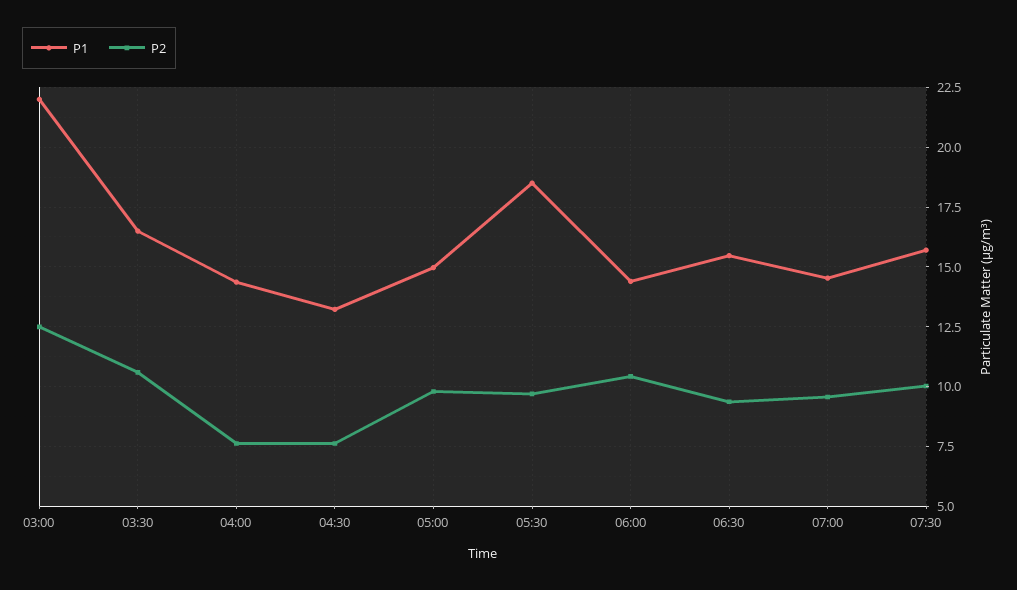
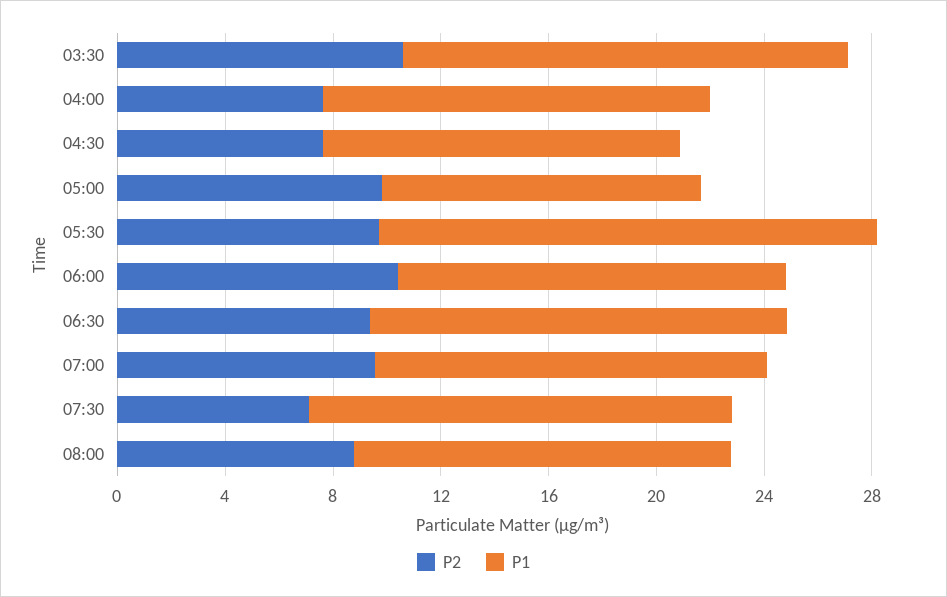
P1, 03:00: 22 -> none
P2, 03:00: 12.5 -> none
P1, 05:00: 15 -> 12
P2, 07:30: 10 -> 7
P2, 08:00: none -> 9
P1, 08:00: none -> 14

